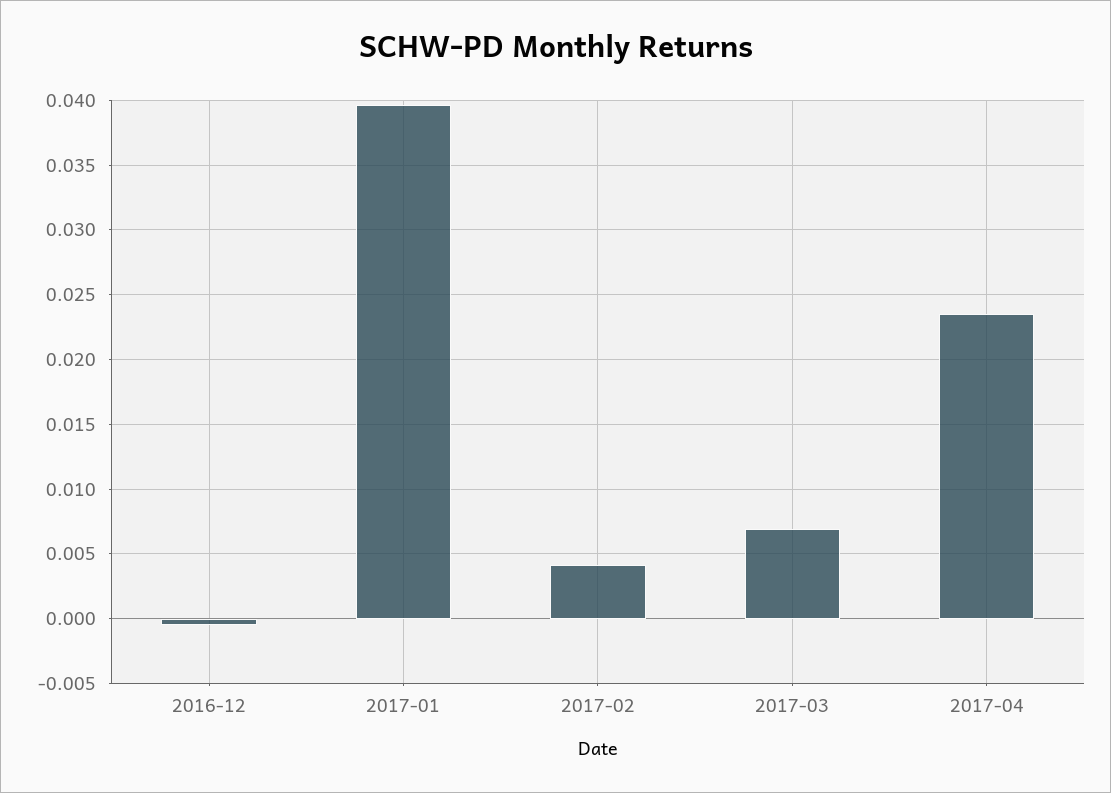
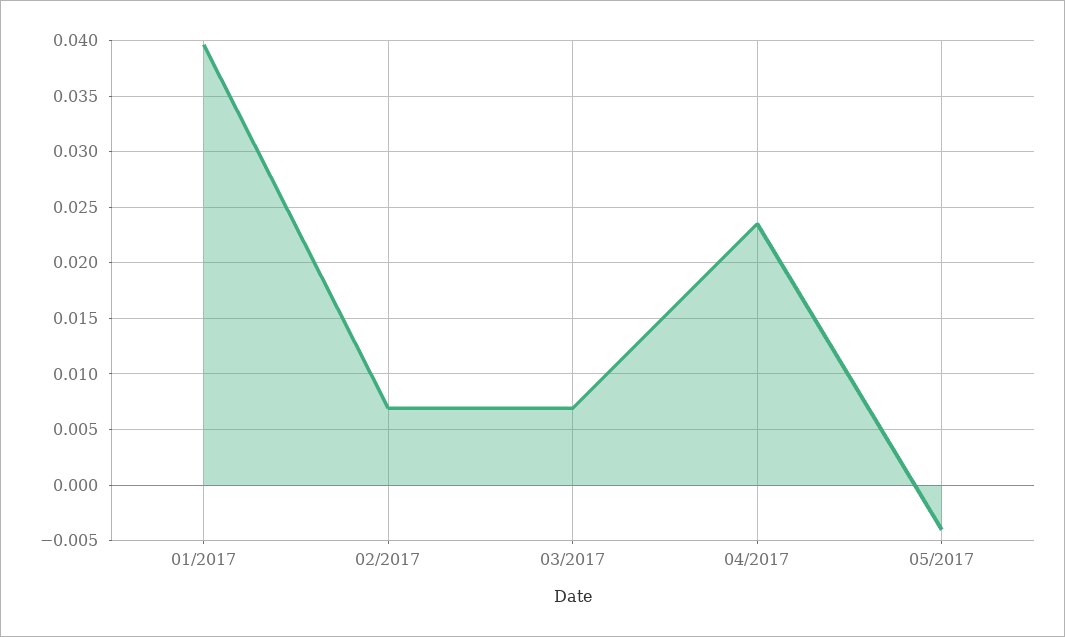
2016-12: -0.0005 -> none
2017-02: 0.004 -> 0.007
05/2017: none -> -0.004

